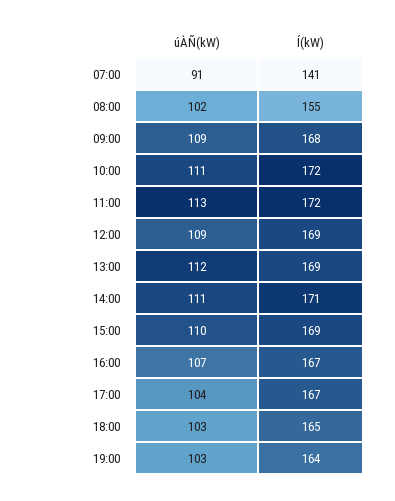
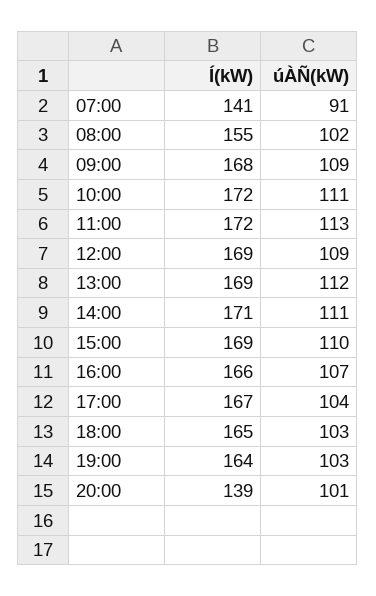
Í(kW), 16:00: 167 -> 166
Í(kW), 20:00: none -> 139
úÀÑ(kW), 20:00: none -> 101

